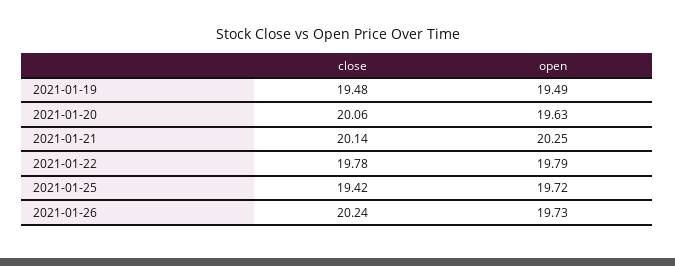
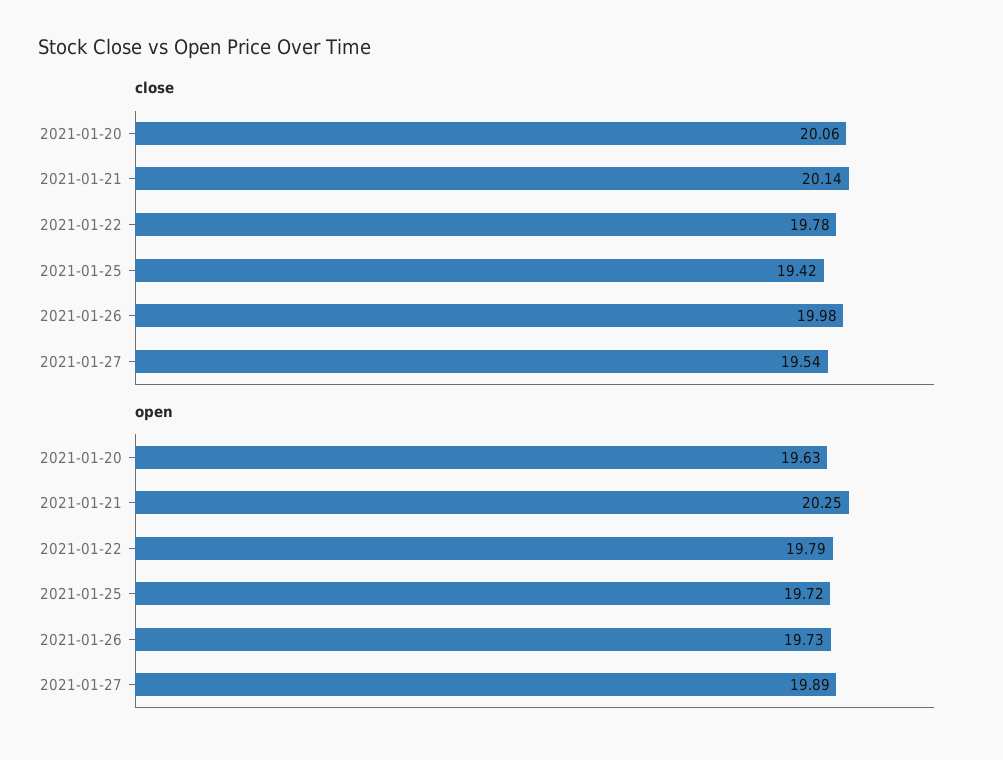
close, 2021-01-19: 19.48 -> none
open, 2021-01-19: 19.49 -> none
close, 2021-01-26: 20.24 -> 19.98
close, 2021-01-27: none -> 19.54
open, 2021-01-27: none -> 19.89

